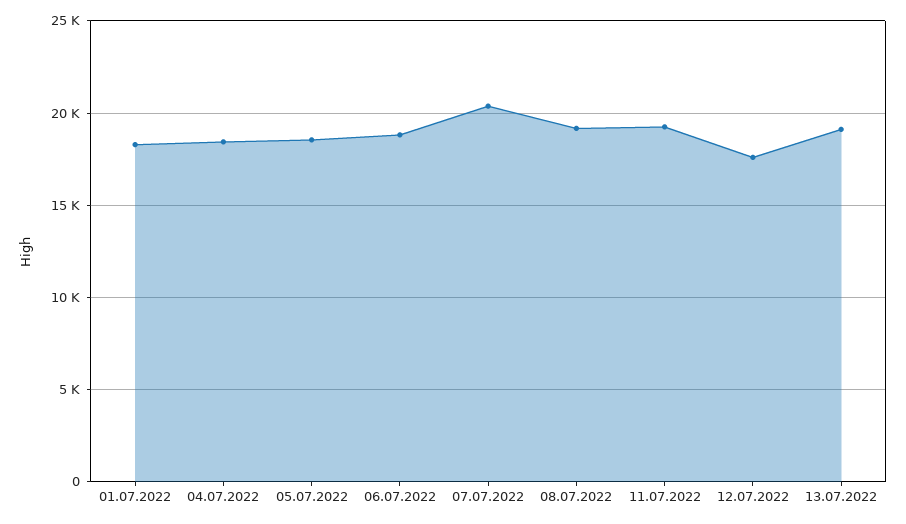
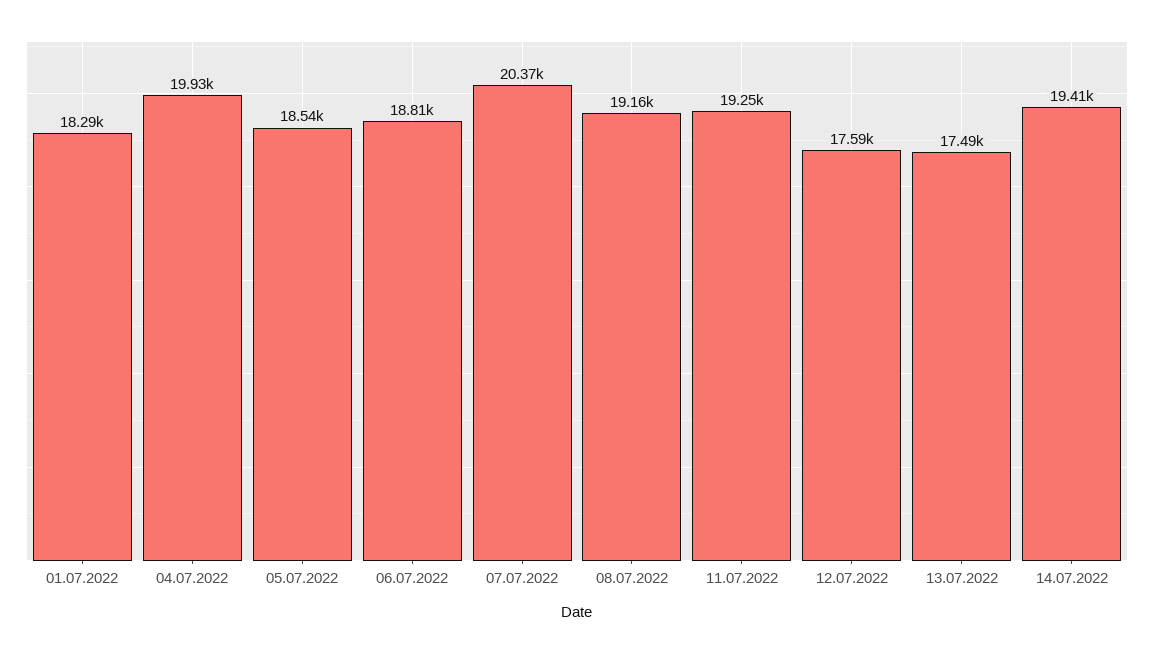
04.07.2022: 18500 -> 19930
13.07.2022: 19000 -> 17490
14.07.2022: none -> 19410

